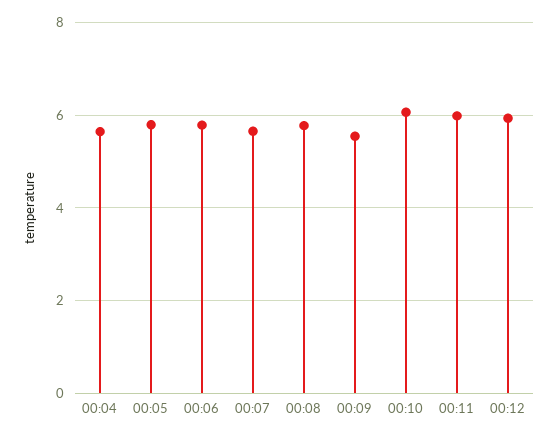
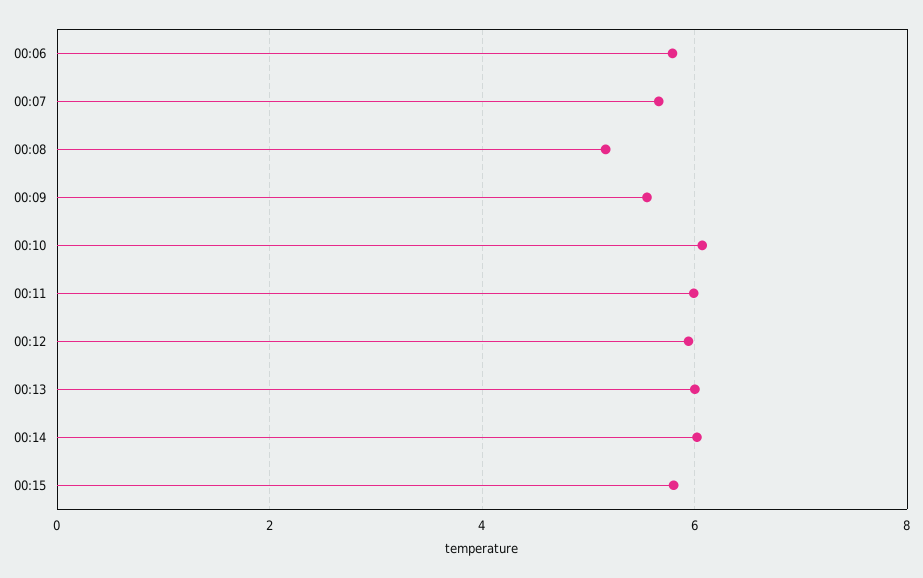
00:04: 5.6 -> none
00:05: 5.8 -> none
00:08: 5.8 -> 5.2
00:13: none -> 6
00:14: none -> 6
00:15: none -> 5.8

